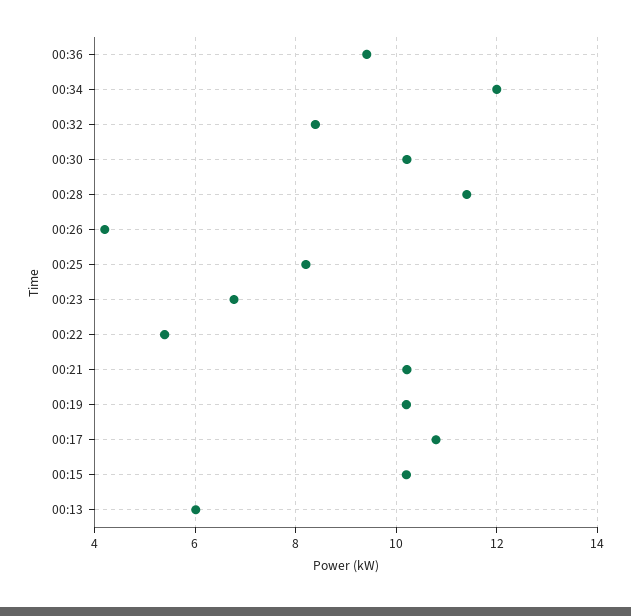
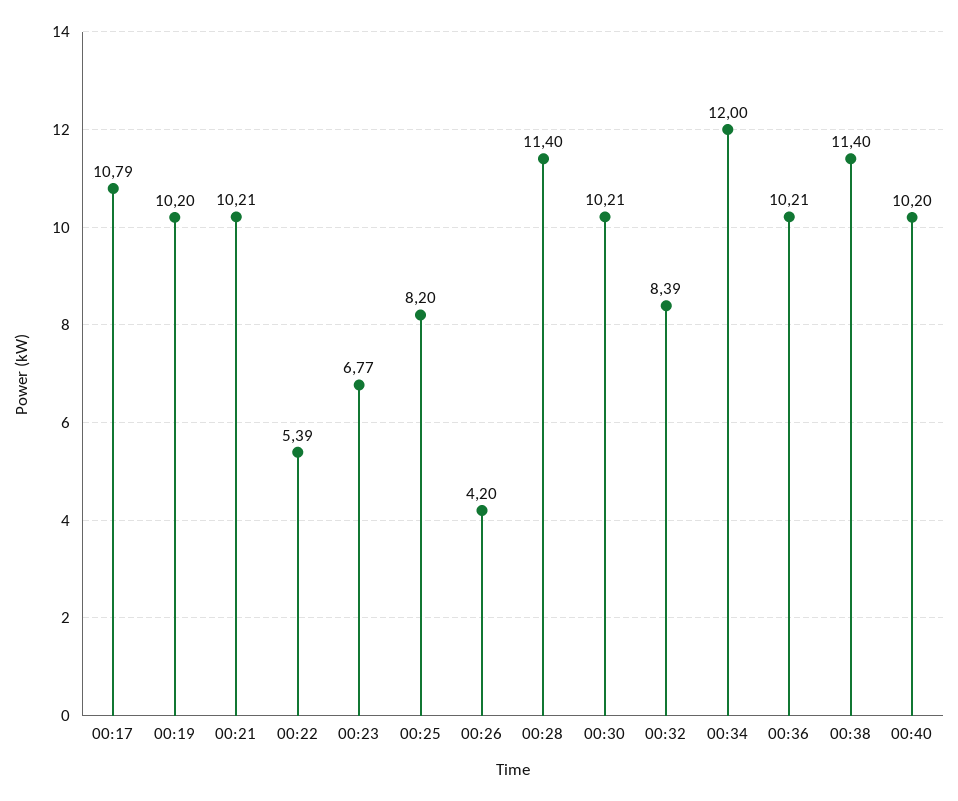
00:36: 9.4 -> 10.21
00:15: 10.2 -> none
00:13: 6 -> none
00:38: none -> 11.4
00:40: none -> 10.2

